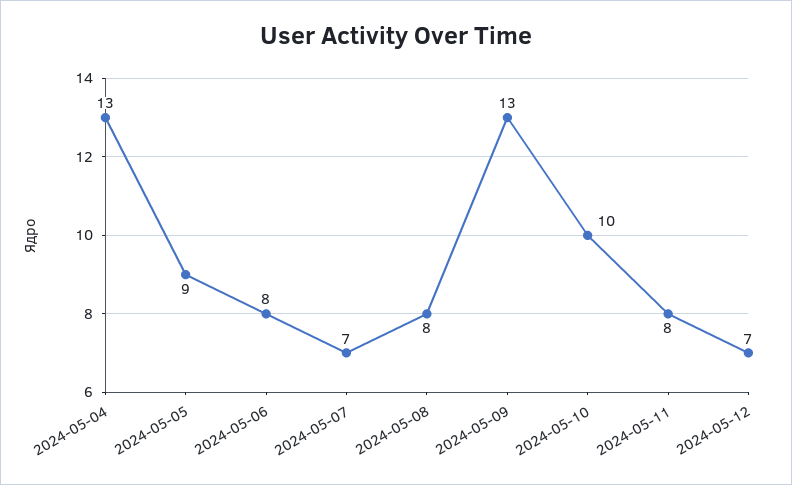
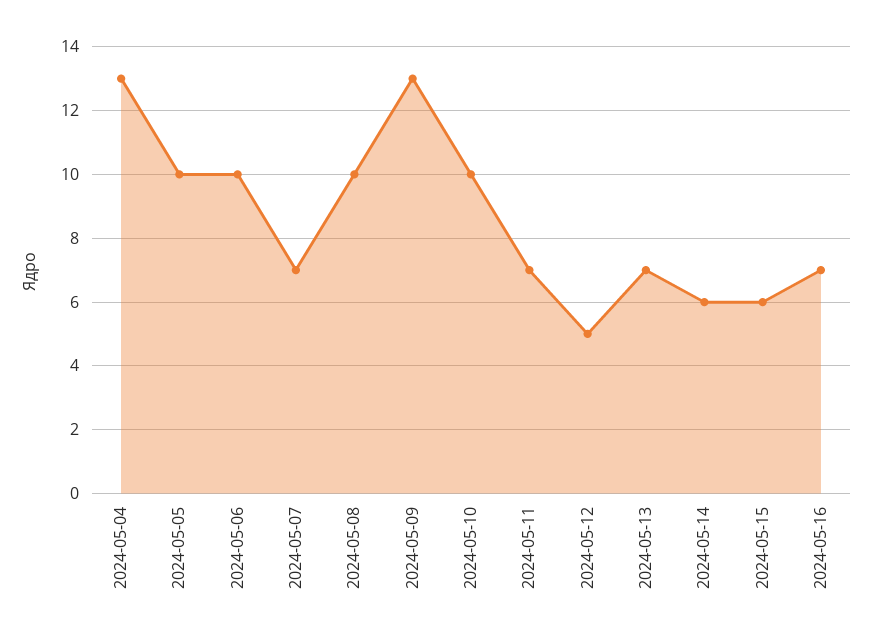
2024-05-05: 9 -> 10
2024-05-06: 8 -> 10
2024-05-08: 8 -> 10
2024-05-11: 8 -> 7
2024-05-12: 7 -> 5
2024-05-13: none -> 7
2024-05-14: none -> 6
2024-05-15: none -> 6
2024-05-16: none -> 7

